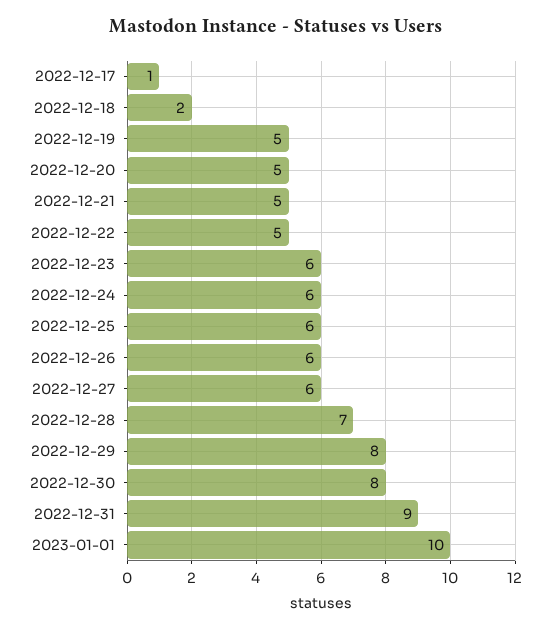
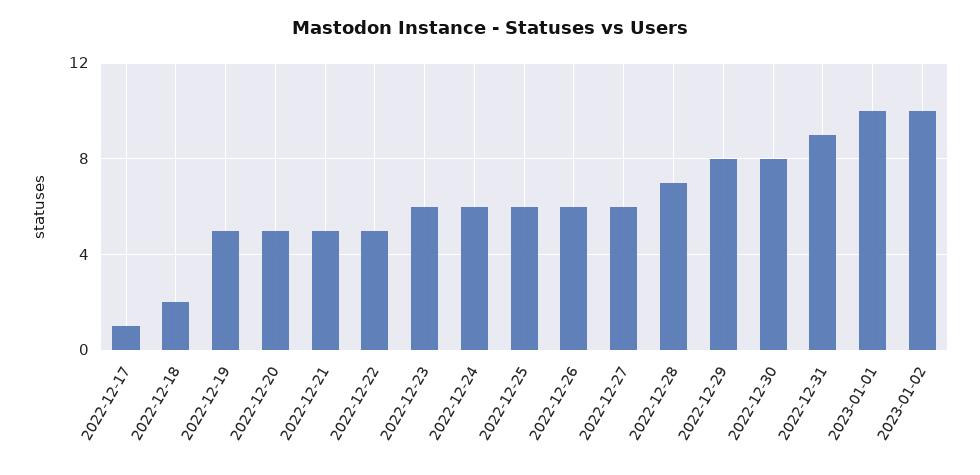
2023-01-02: none -> 10

